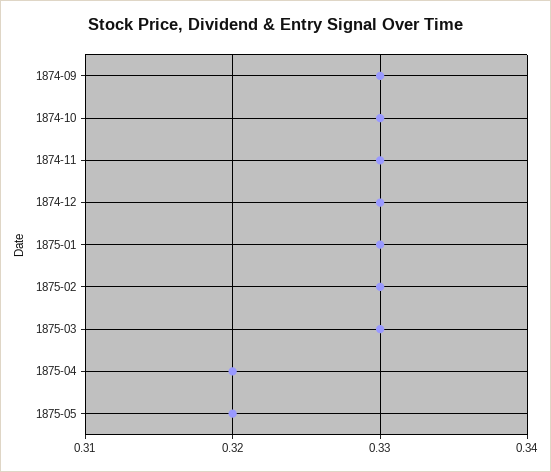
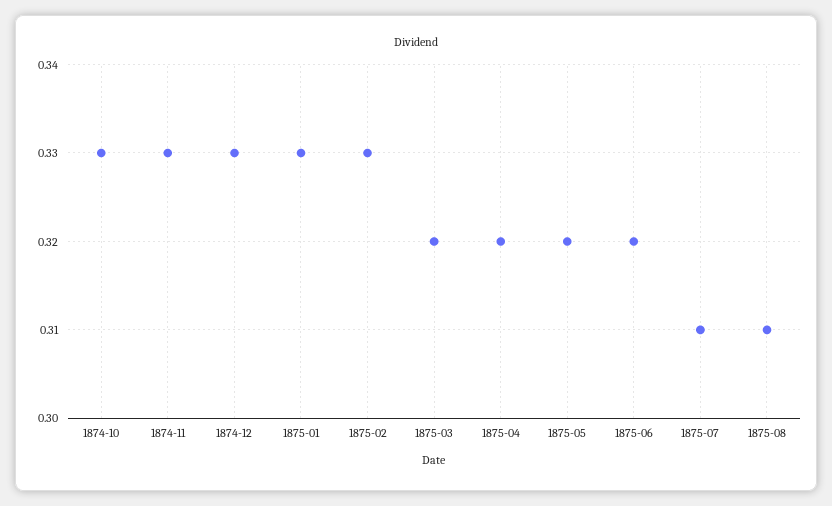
1874-09: 0.33 -> none
1875-03: 0.33 -> 0.32
1875-06: none -> 0.32
1875-07: none -> 0.31
1875-08: none -> 0.31

